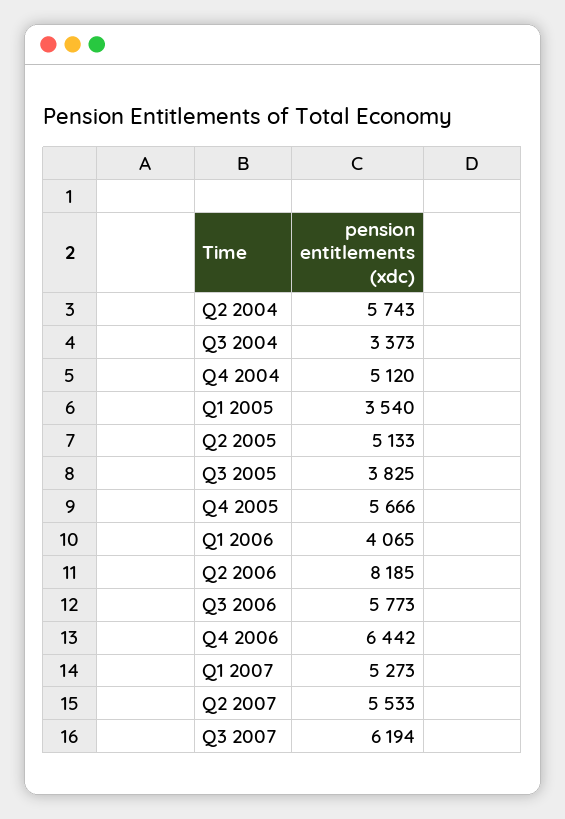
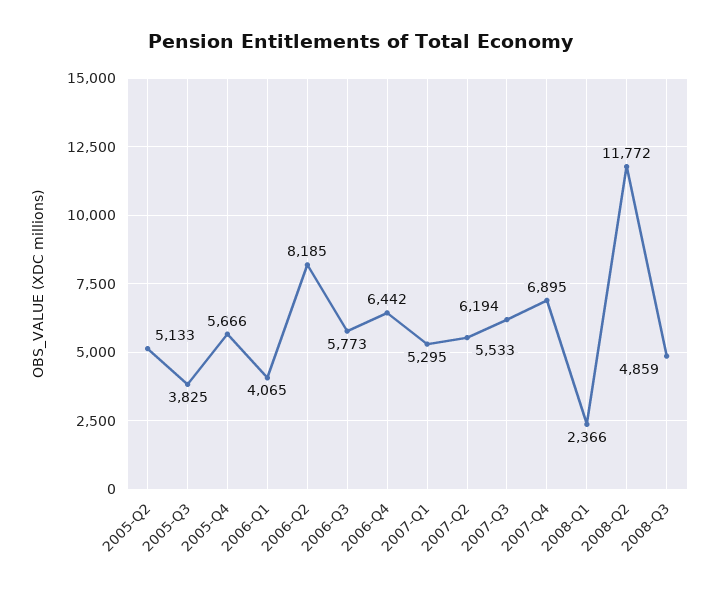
Q2 2004: 5743 -> none
Q3 2004: 3373 -> none
Q4 2004: 5120 -> none
Q1 2005: 3540 -> none
Q1 2007: 5273 -> 5295
2007-Q4: none -> 6895
2008-Q1: none -> 2366
2008-Q2: none -> 11772
2008-Q3: none -> 4859

